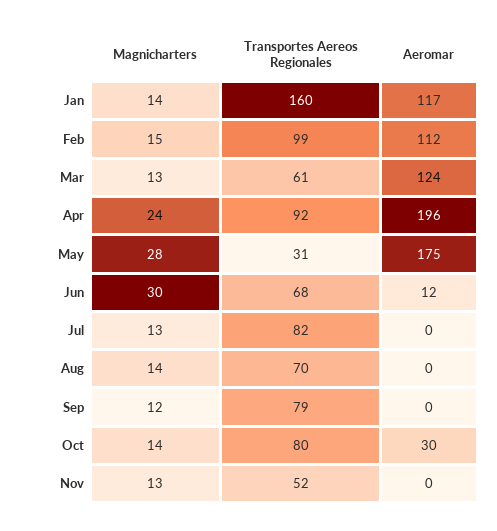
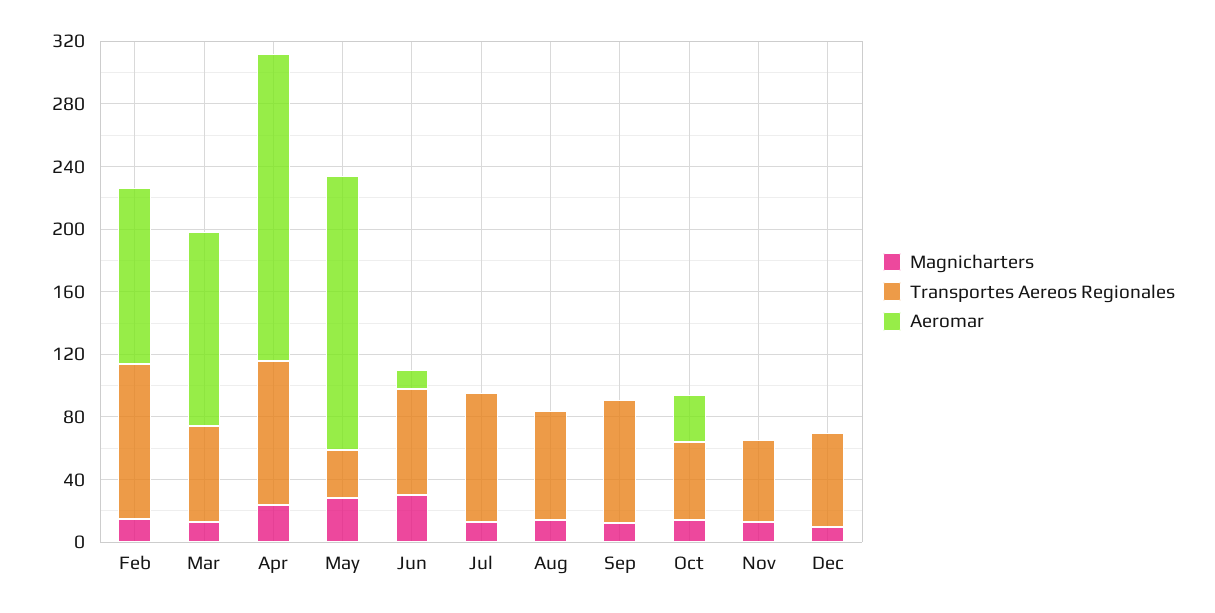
Magnicharters, Jan: 14 -> none
Transportes Aereos Regionales, Jan: 160 -> none
Aeromar, Jan: 117 -> none
Transportes Aereos Regionales, Oct: 80 -> 50
Magnicharters, Dec: none -> 10
Transportes Aereos Regionales, Dec: none -> 60
Aeromar, Dec: none -> 0

